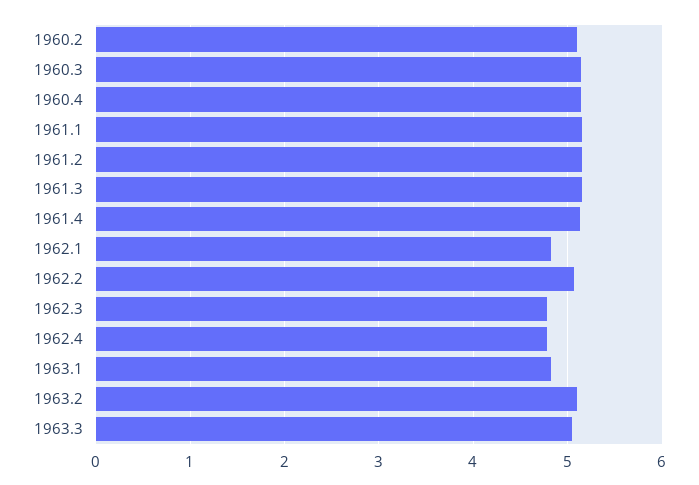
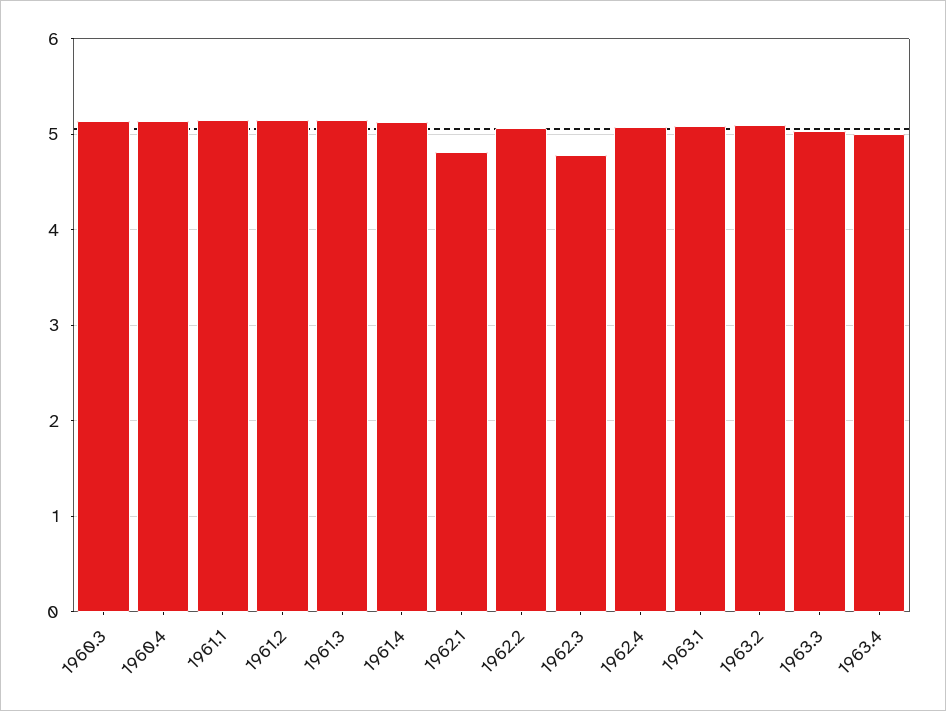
1960.2: 5.1 -> none
1962.4: 4.8 -> 5.1
1963.1: 4.8 -> 5.1
1963.4: none -> 5

